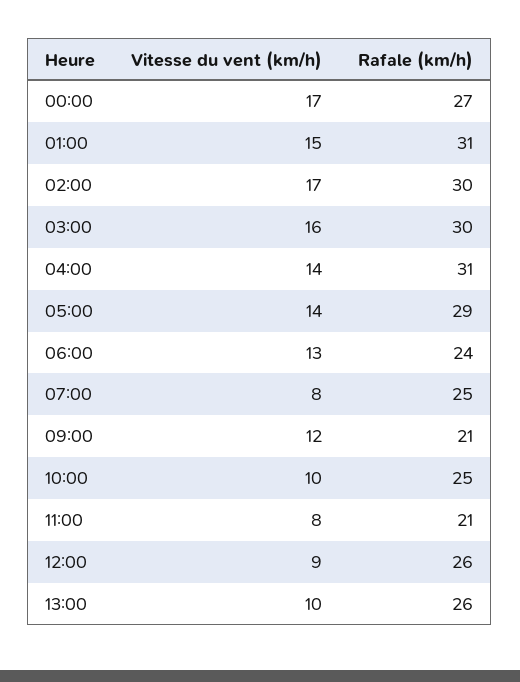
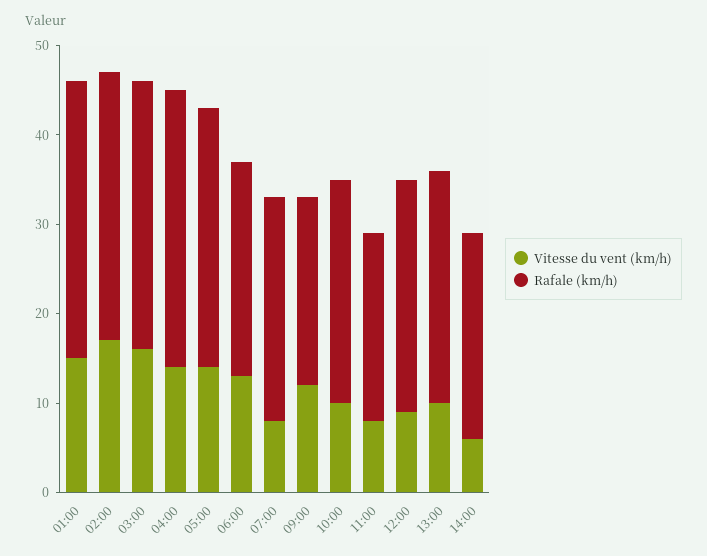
Vitesse du vent (km/h), 00:00: 17 -> none
Rafale (km/h), 00:00: 27 -> none
Vitesse du vent (km/h), 14:00: none -> 6
Rafale (km/h), 14:00: none -> 23

